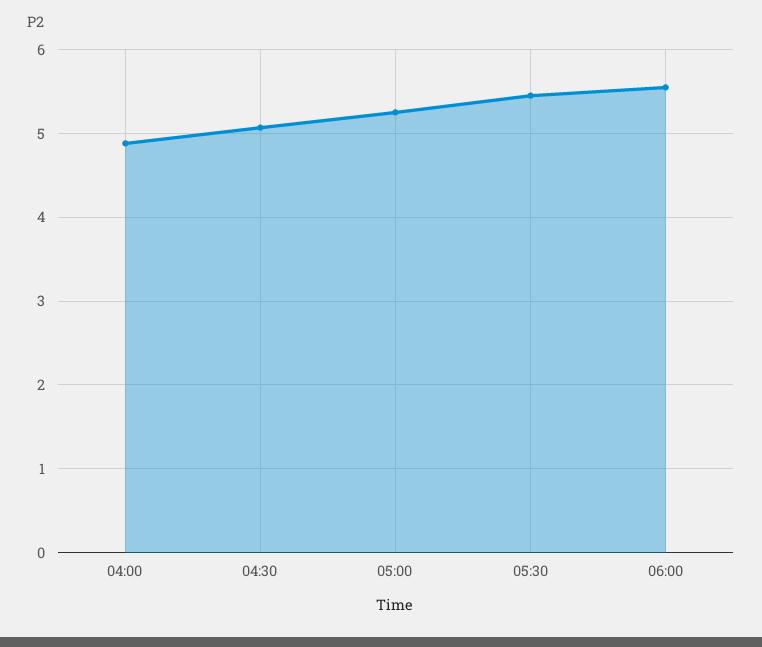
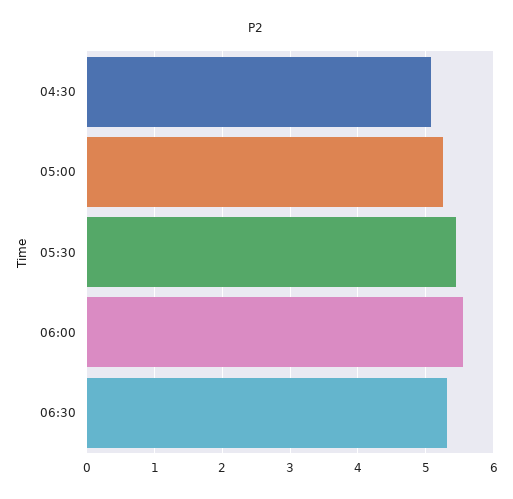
04:00: 4.9 -> none
06:30: none -> 5.3

